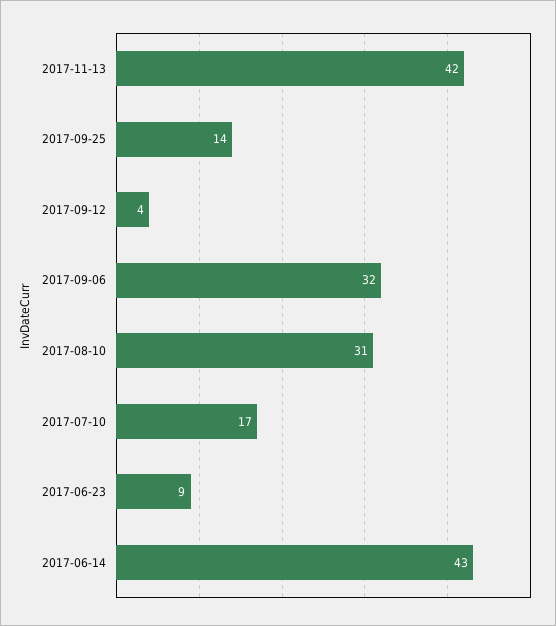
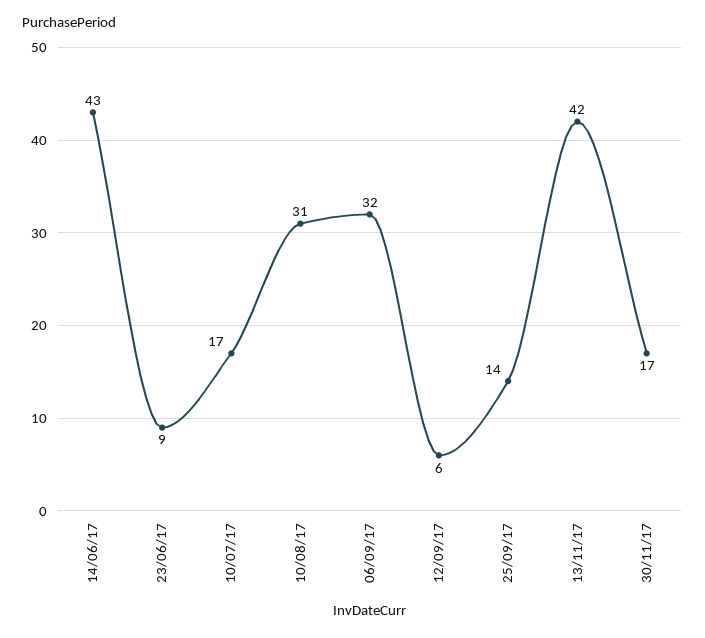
2017-09-12: 4 -> 6
30/11/17: none -> 17

